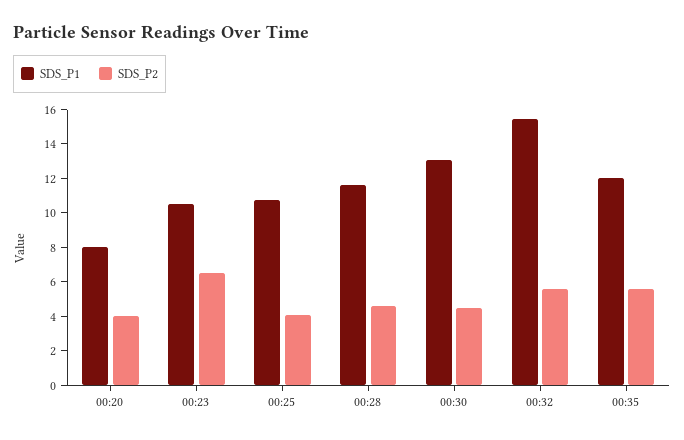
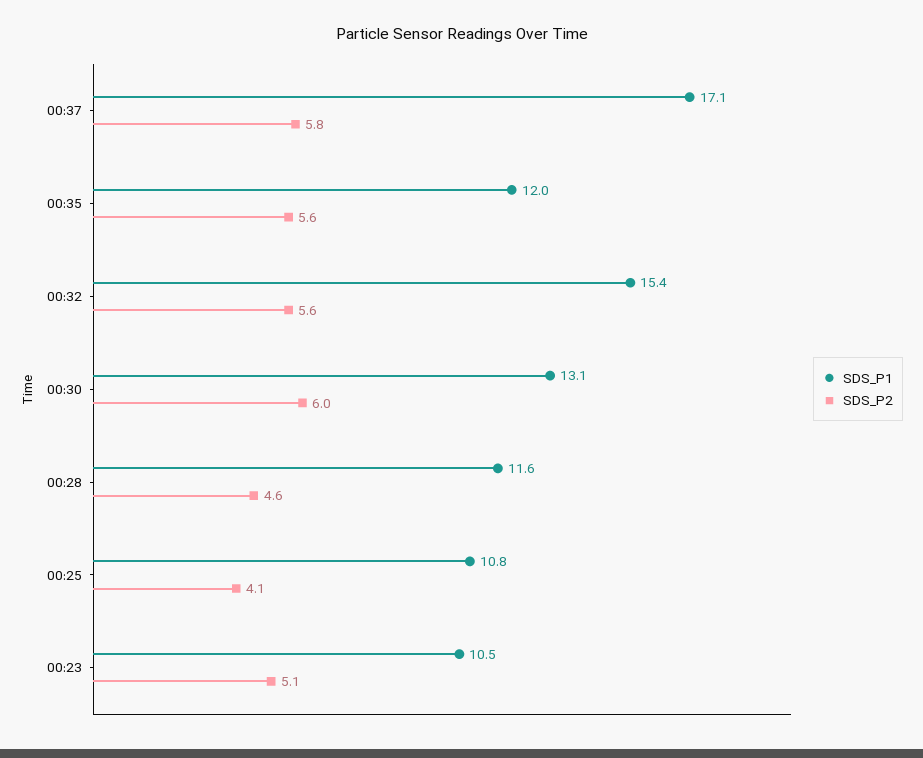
SDS_P1, 00:20: 8 -> none
SDS_P2, 00:20: 4 -> none
SDS_P2, 00:23: 6.5 -> 5.1
SDS_P2, 00:30: 4.5 -> 6
SDS_P1, 00:37: none -> 17.1
SDS_P2, 00:37: none -> 5.8

